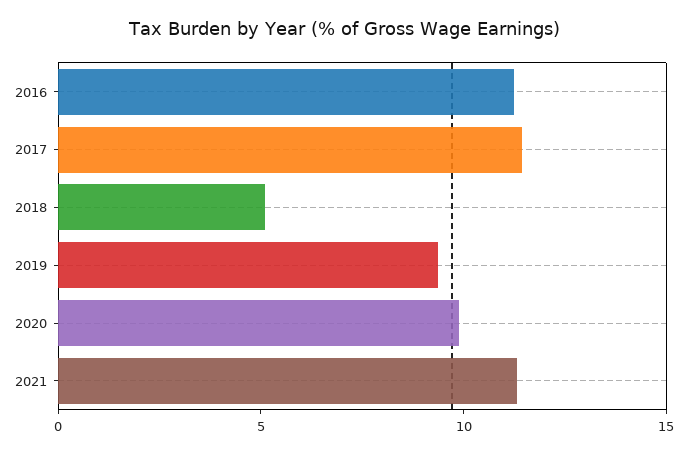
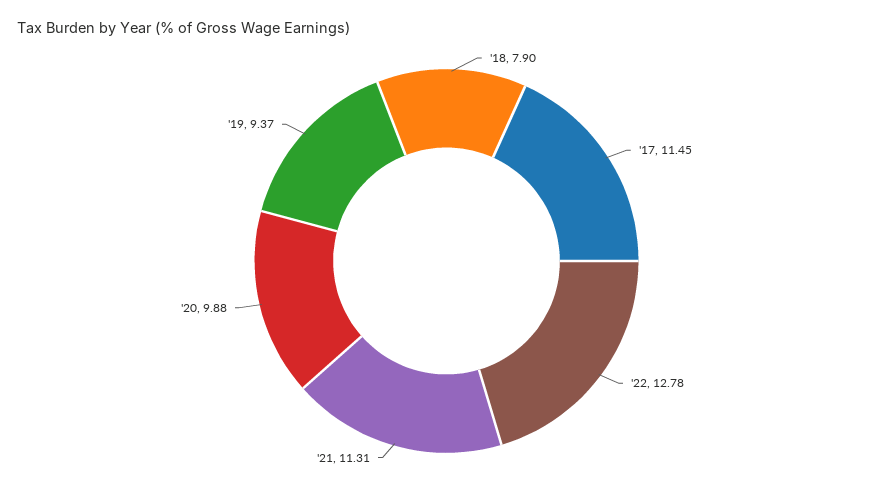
2016: 11 -> none
2018: 5 -> 7.9
'22: none -> 12.78

